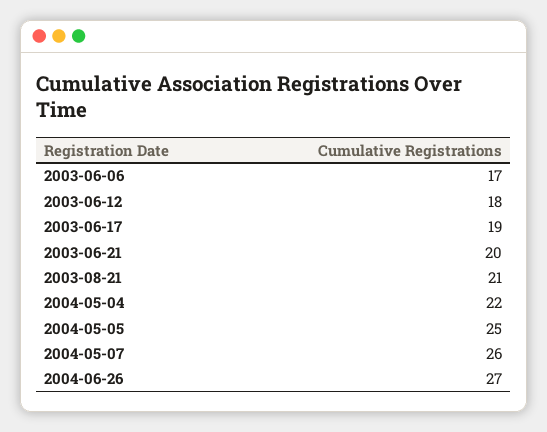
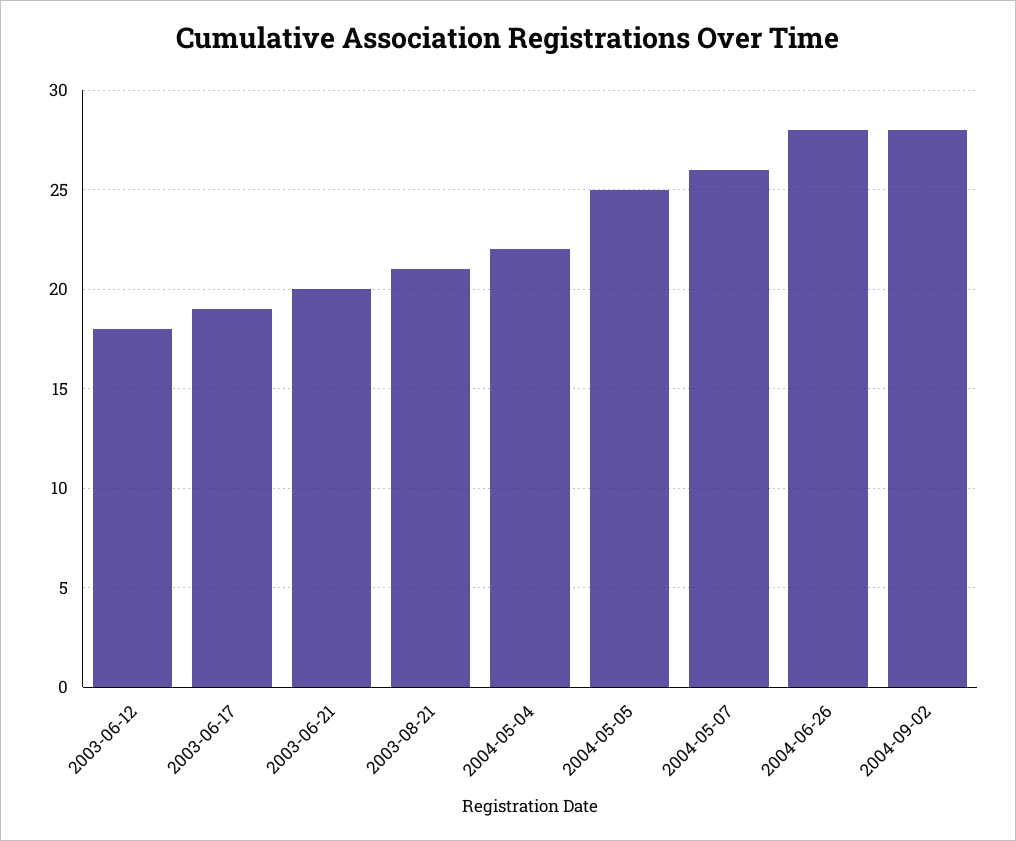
2003-06-06: 17 -> none
2004-06-26: 27 -> 28
2004-09-02: none -> 28

